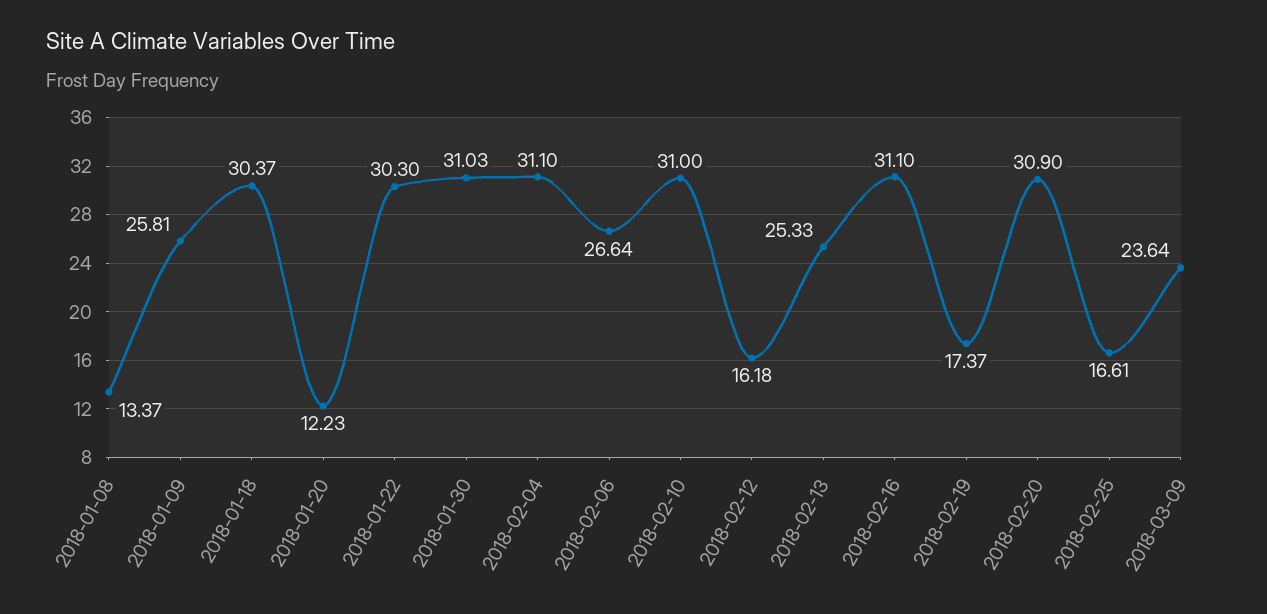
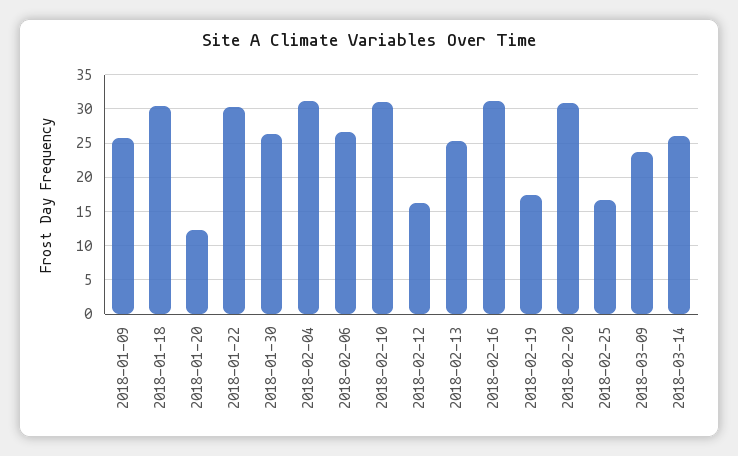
2018-01-08: 13.37 -> none
2018-01-30: 31.03 -> 26
2018-03-14: none -> 26

